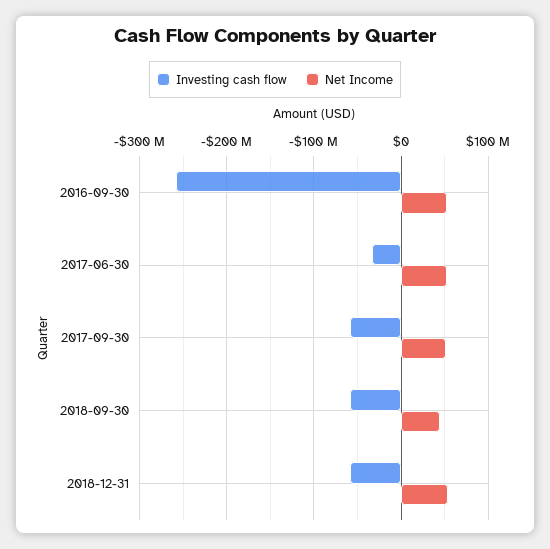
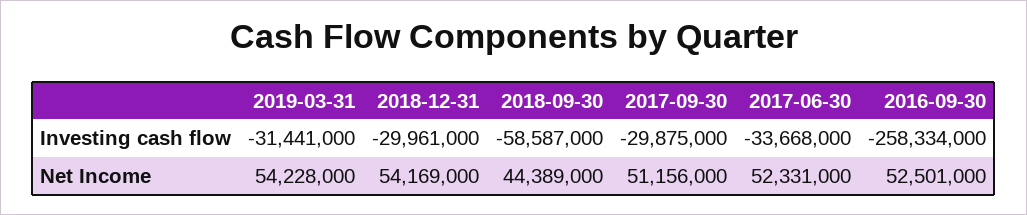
Investing cash flow, 2017-09-30: -60000000 -> -29875000
Investing cash flow, 2018-12-31: -60000000 -> -29961000
Investing cash flow, 2019-03-31: none -> -31441000
Net Income, 2019-03-31: none -> 54228000

